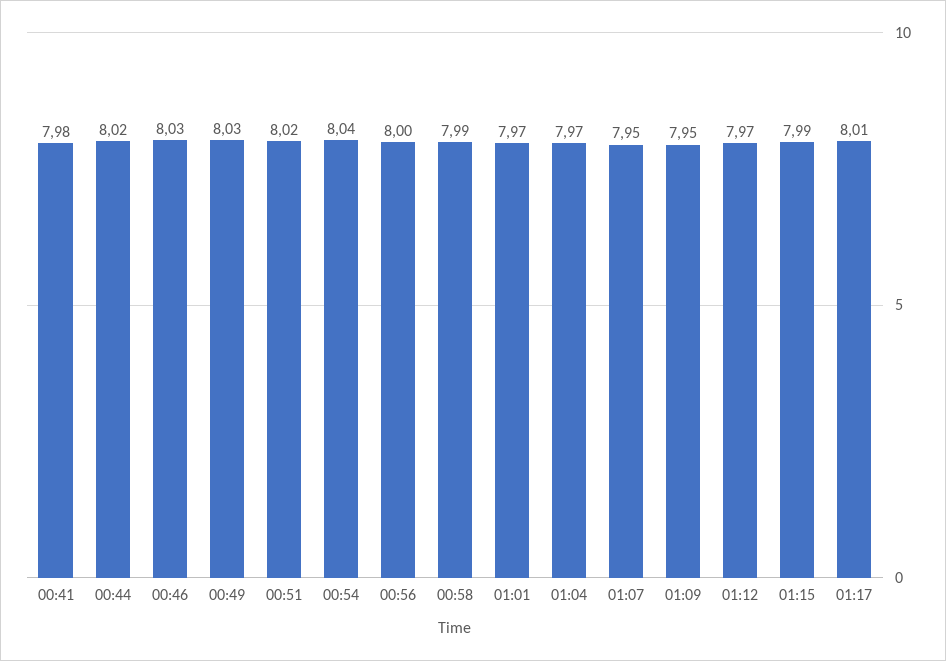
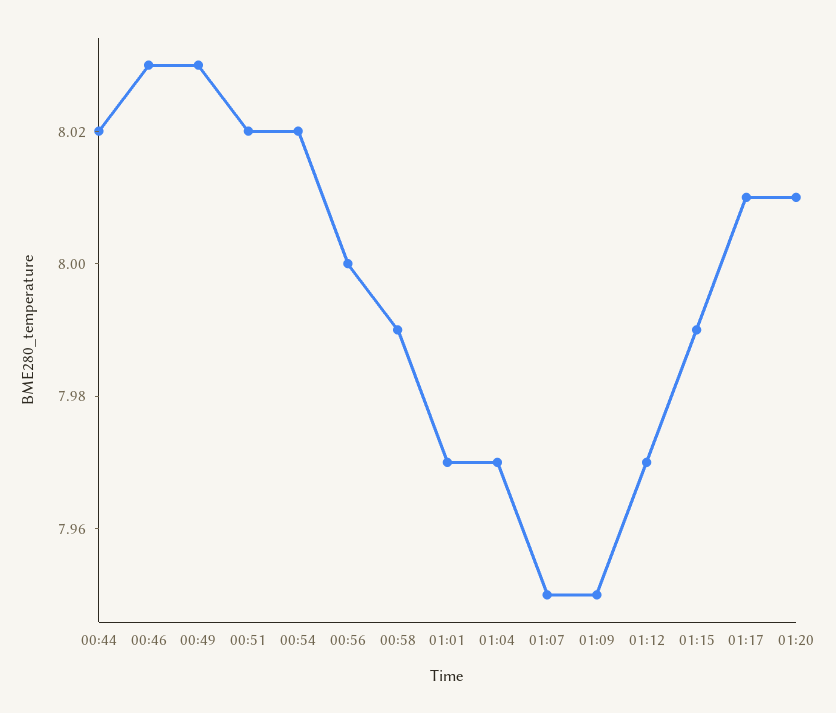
00:41: 7.98 -> none
00:54: 8.04 -> 8.02
01:20: none -> 8.01

